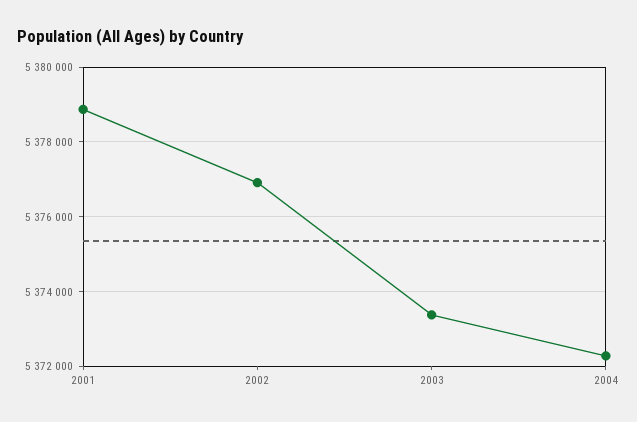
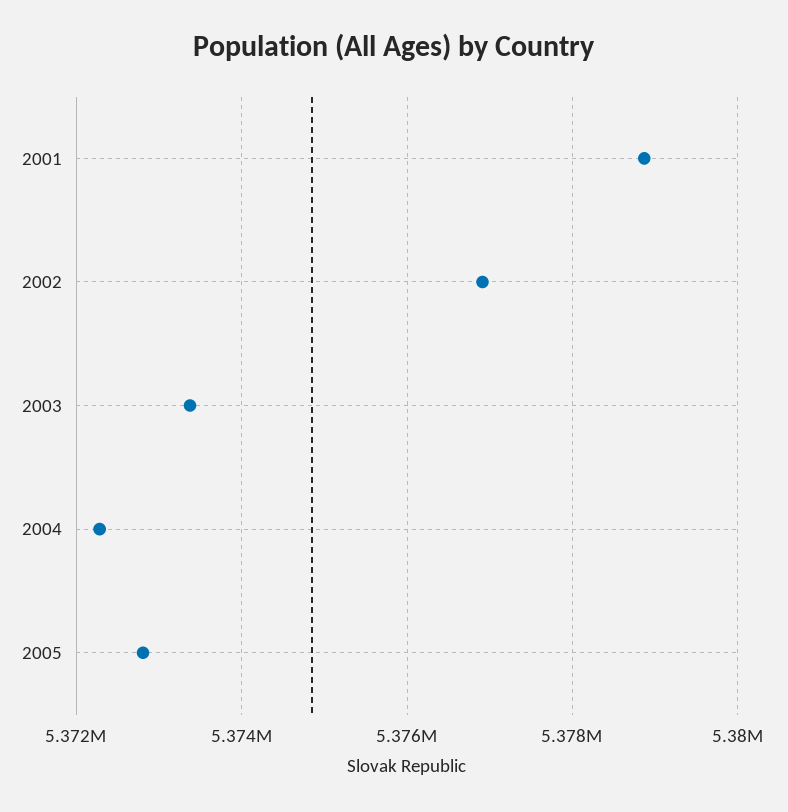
2005: none -> 5372800

